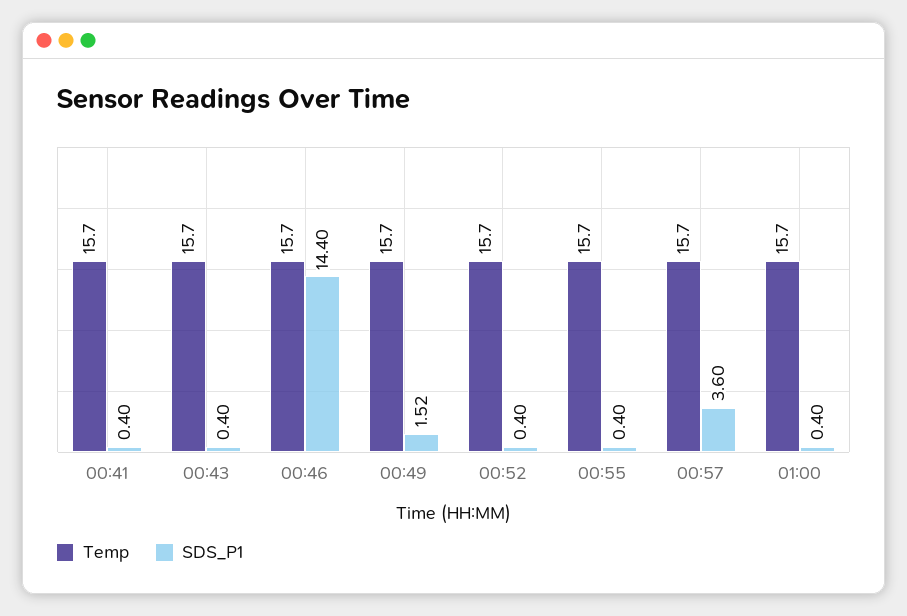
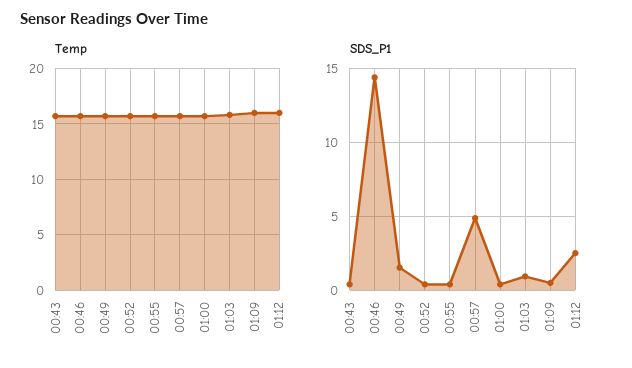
Temp, 00:41: 15.7 -> none
SDS_P1, 00:41: 0.4 -> none
SDS_P1, 00:57: 3.6 -> 5
Temp, 01:03: none -> 16
Temp, 01:09: none -> 16
Temp, 01:12: none -> 16
SDS_P1, 01:03: none -> 1
SDS_P1, 01:09: none -> 0.5
SDS_P1, 01:12: none -> 2.5

